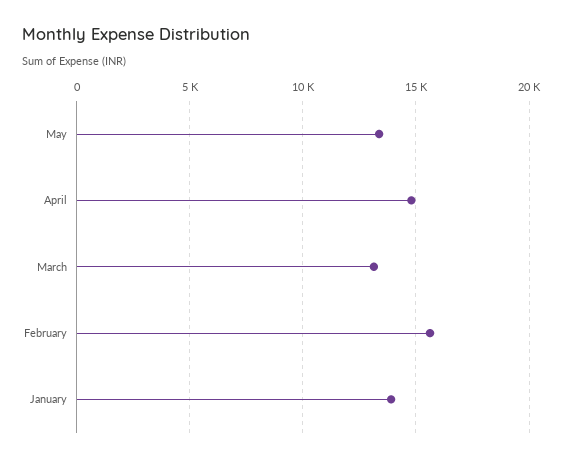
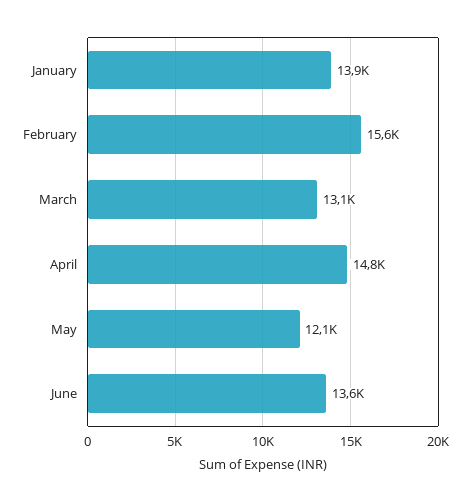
May: 13500 -> 12100
June: none -> 13600

